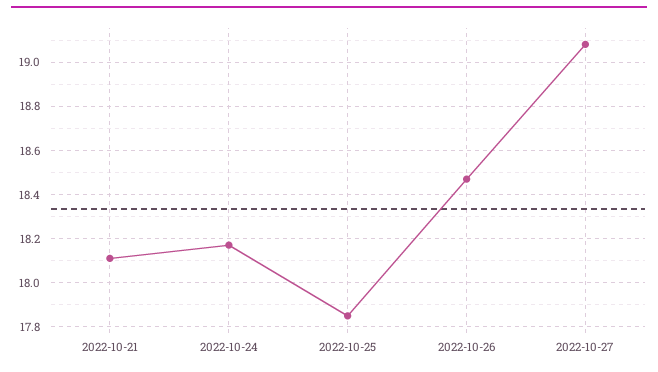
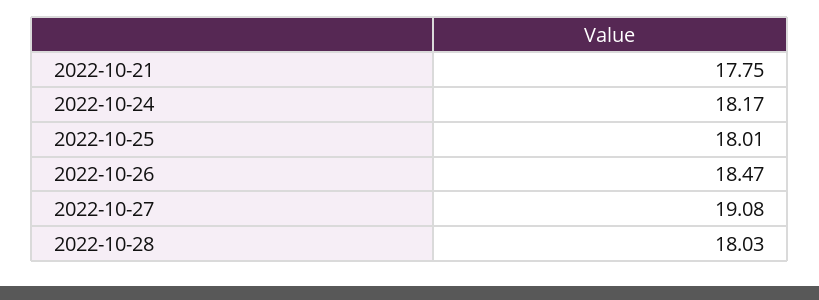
2022-10-21: 18.1 -> 17.75
2022-10-25: 17.85 -> 18.01
2022-10-28: none -> 18.03

